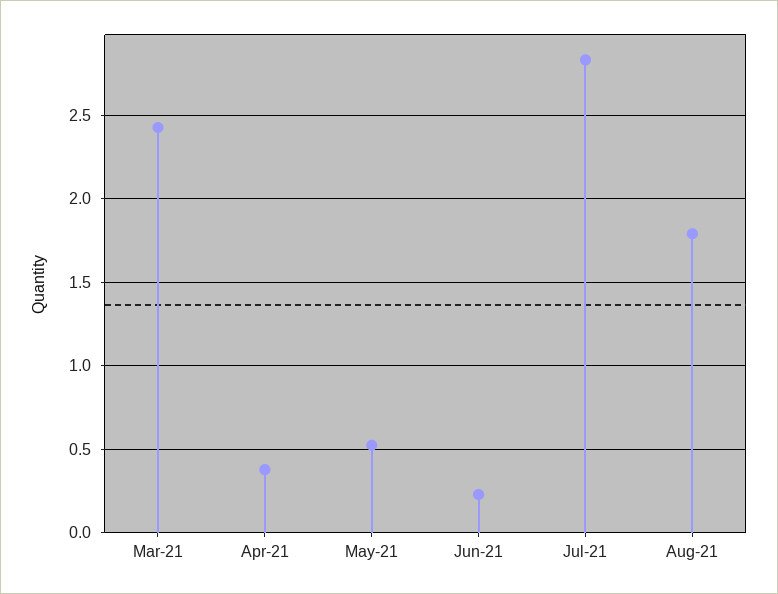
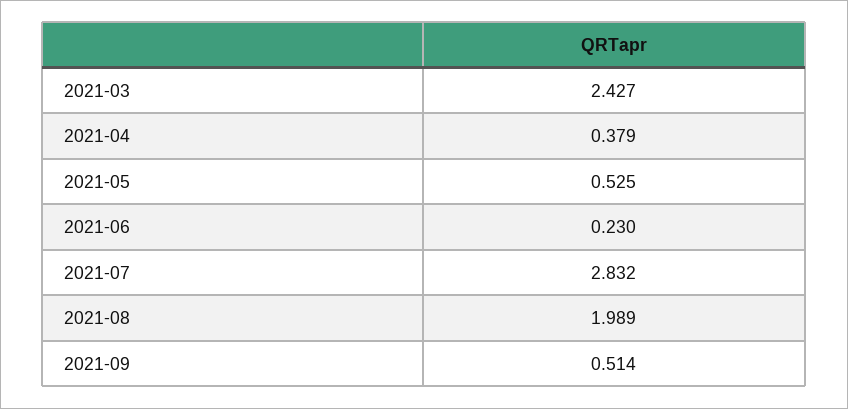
Aug-21: 1.8 -> 1.989
2021-09: none -> 0.514

